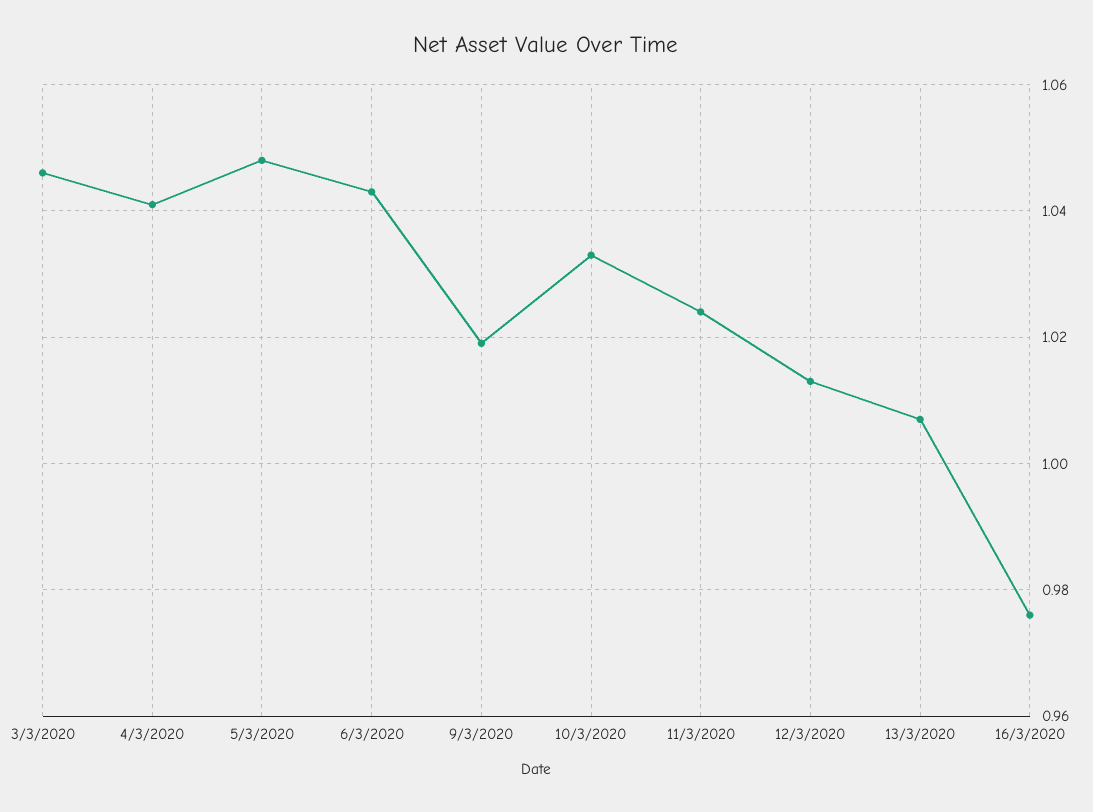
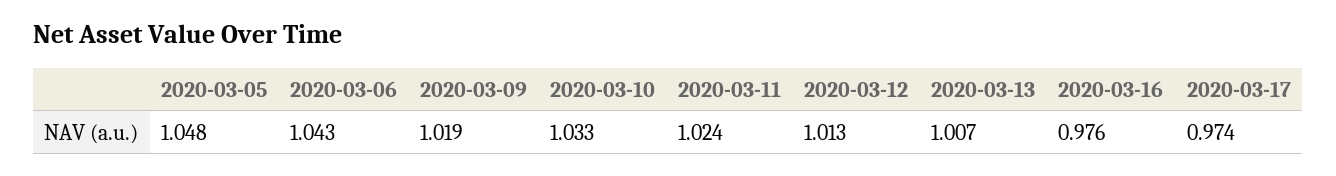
3/3/2020: 1.045 -> none
4/3/2020: 1.04 -> none
2020-03-17: none -> 0.974

